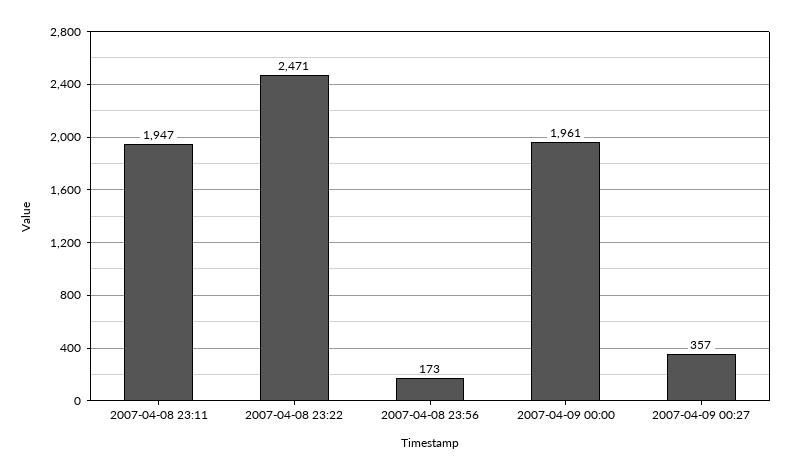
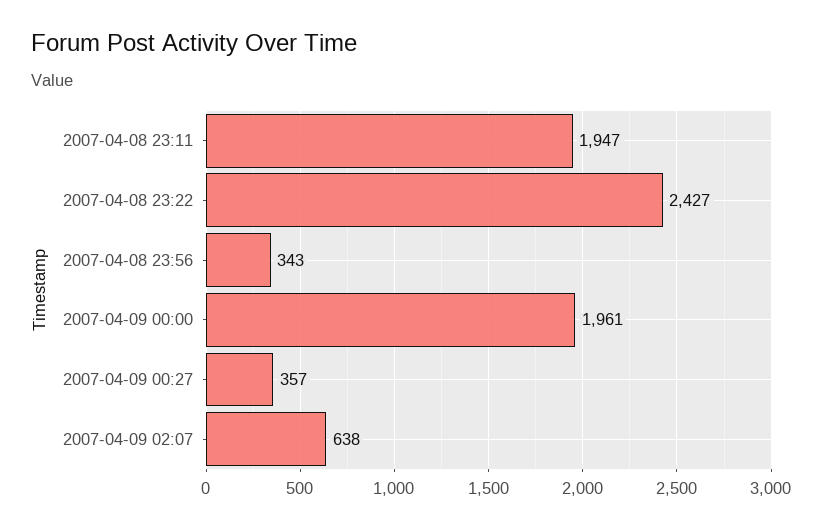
2007-04-08 23:22: 2471 -> 2427
2007-04-08 23:56: 173 -> 343
2007-04-09 02:07: none -> 638

